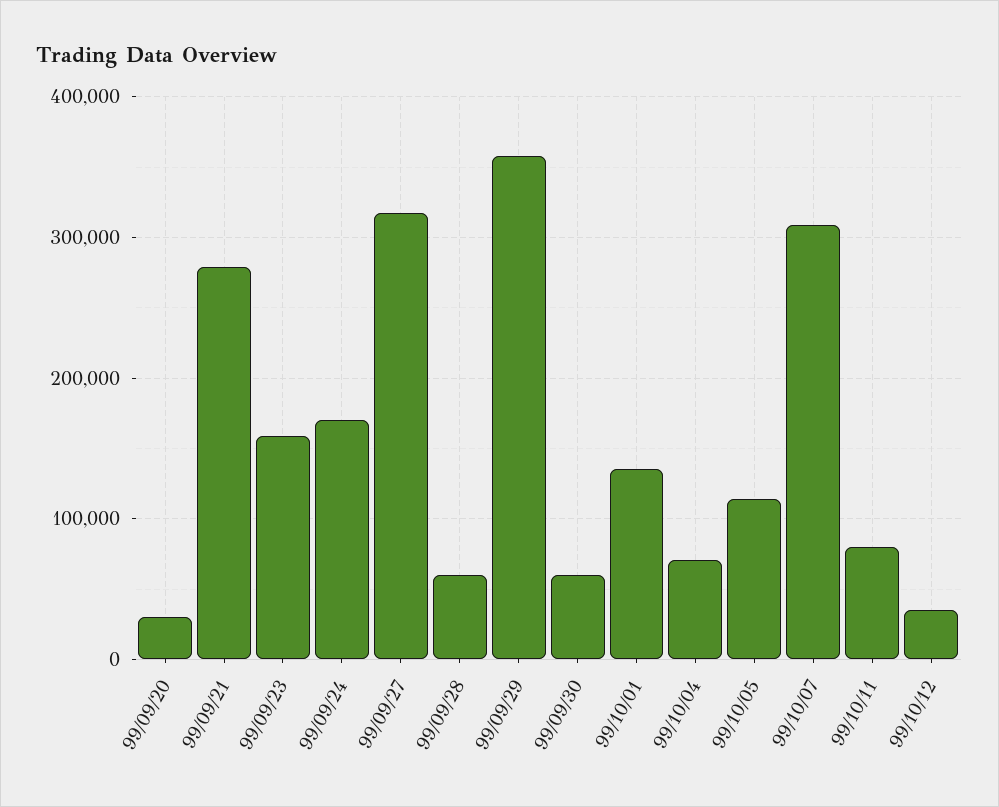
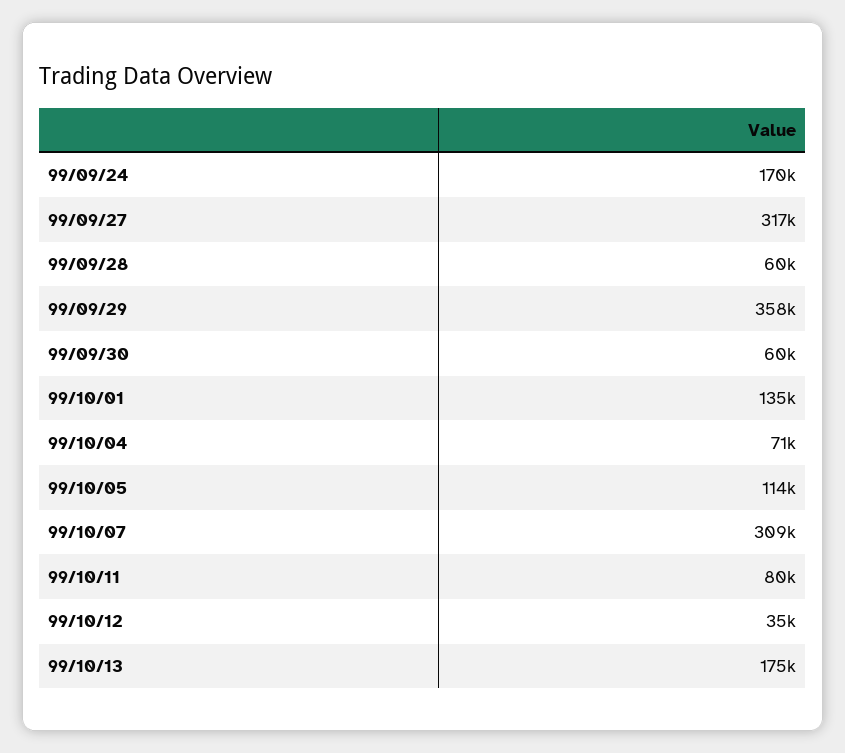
99/09/20: 30000 -> none
99/09/21: 280000 -> none
99/09/23: 160000 -> none
99/10/13: none -> 175000

